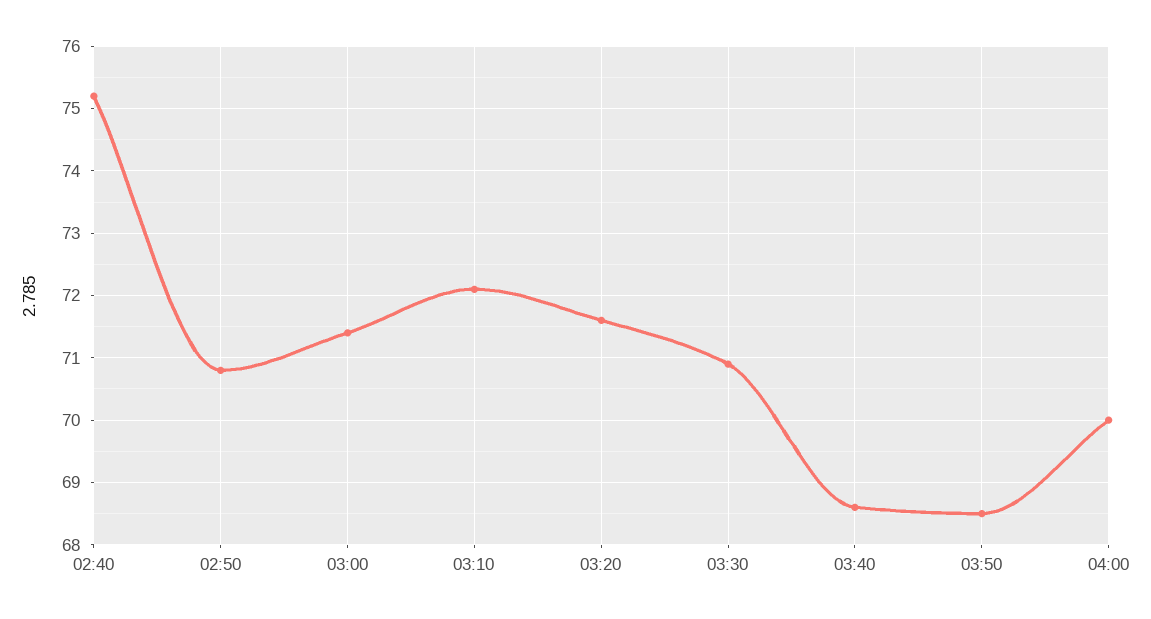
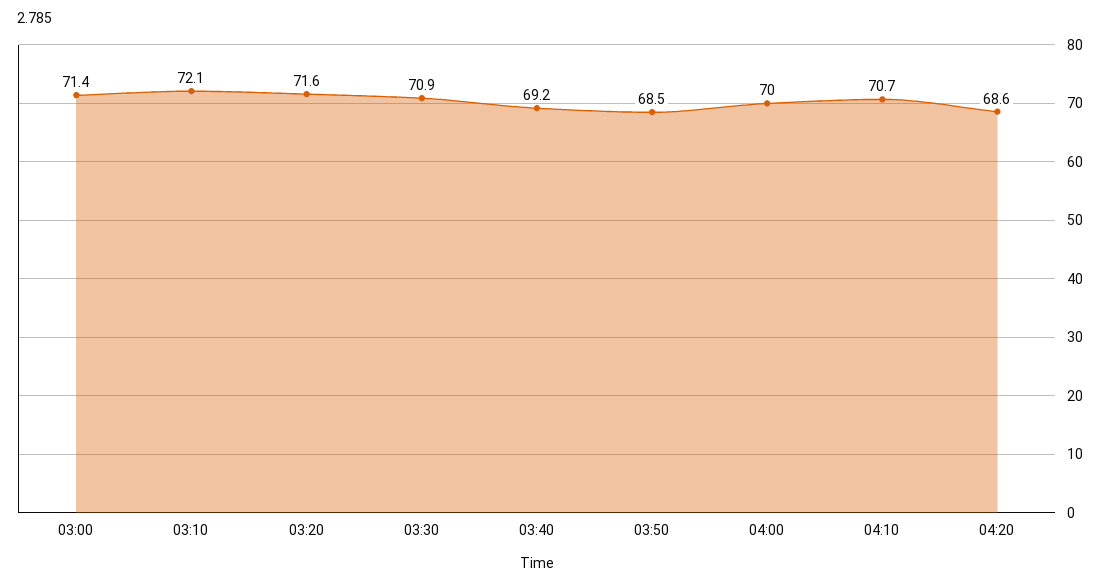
02:40: 75.2 -> none
02:50: 70.8 -> none
03:40: 68.6 -> 69.2
04:10: none -> 70.7
04:20: none -> 68.6

